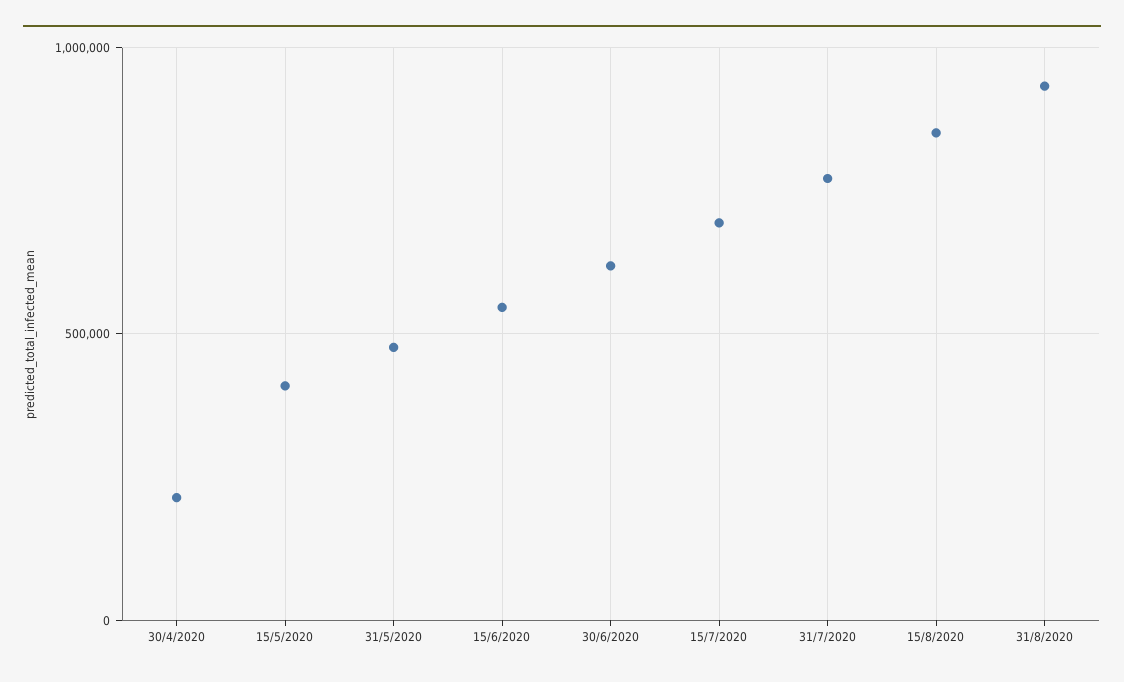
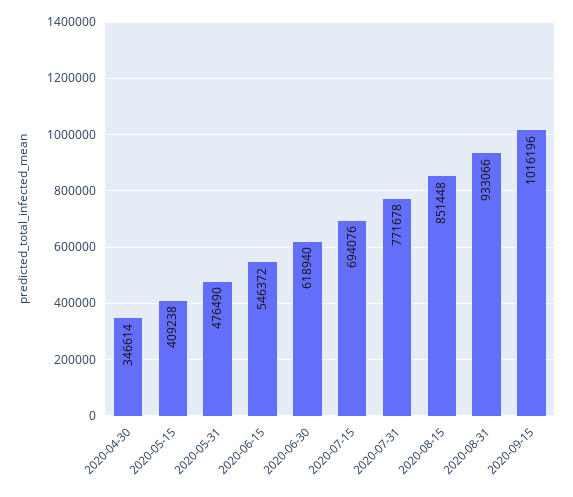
30/4/2020: 200000 -> 346614
2020-09-15: none -> 1016196

